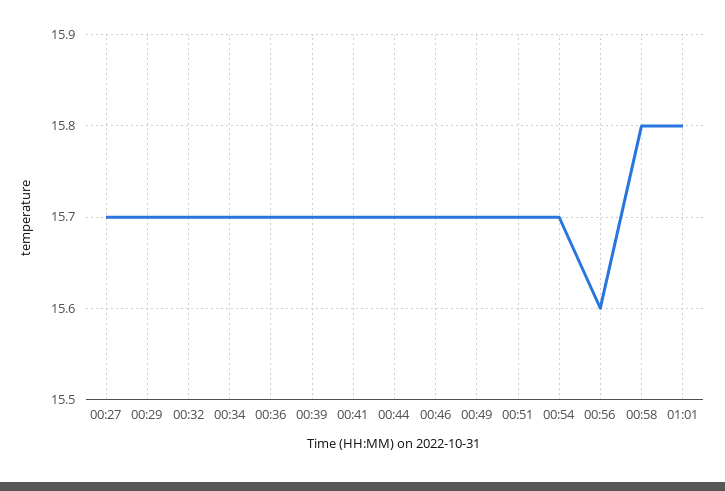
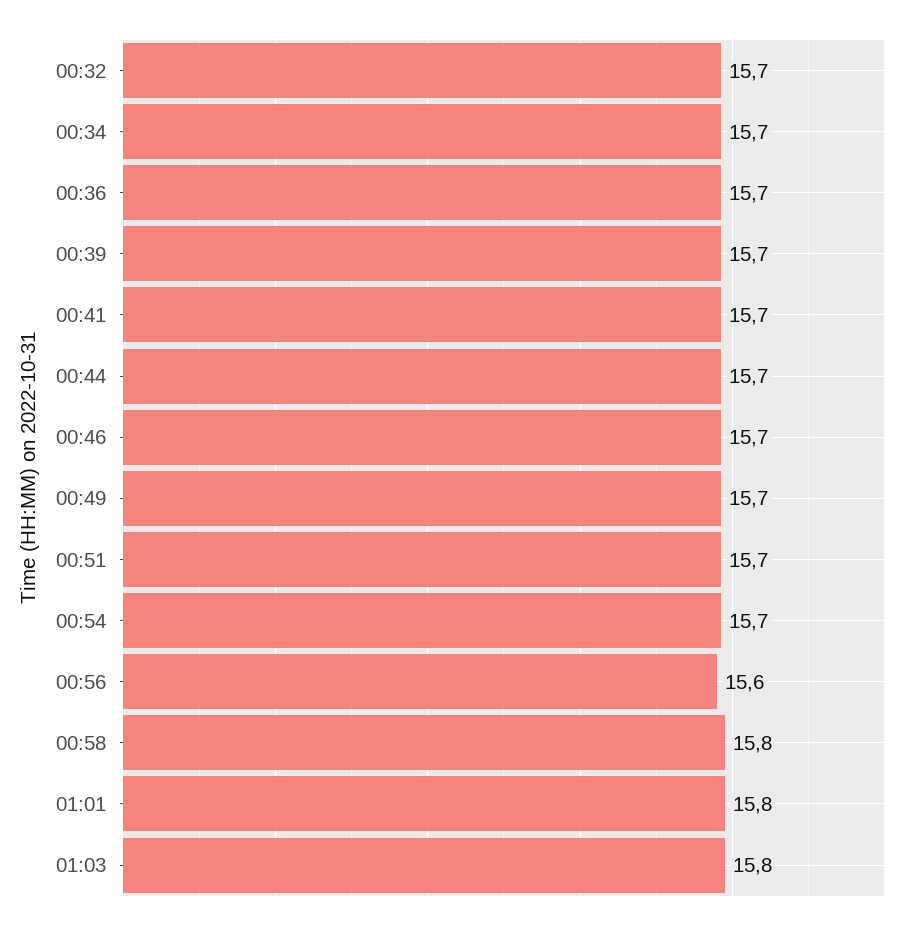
00:27: 15.7 -> none
00:29: 15.7 -> none
01:03: none -> 15.8

